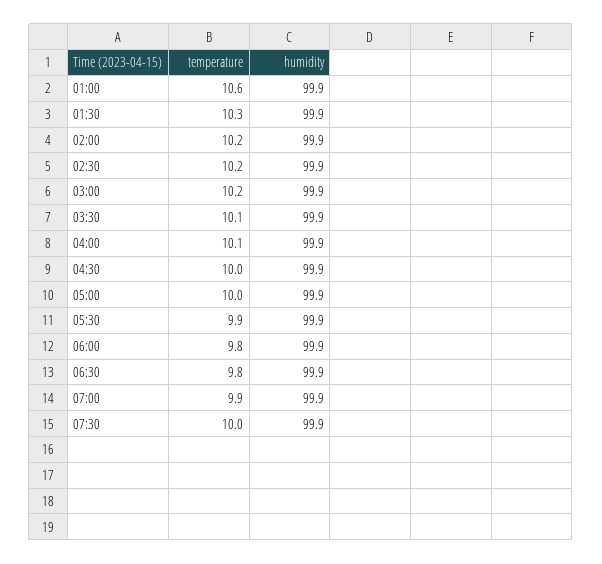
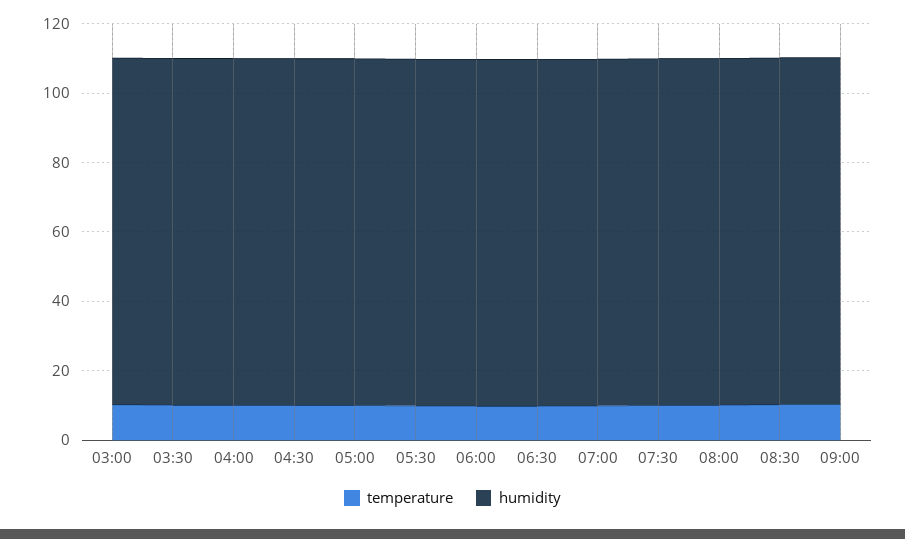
temperature, 01:00: 10.6 -> none
humidity, 01:00: 99.9 -> none
temperature, 01:30: 10.3 -> none
humidity, 01:30: 99.9 -> none
temperature, 02:00: 10.2 -> none
humidity, 02:00: 99.9 -> none
temperature, 02:30: 10.2 -> none
humidity, 02:30: 99.9 -> none
temperature, 08:00: none -> 10
humidity, 08:00: none -> 100
temperature, 08:30: none -> 10
humidity, 08:30: none -> 100
temperature, 09:00: none -> 10
humidity, 09:00: none -> 100

